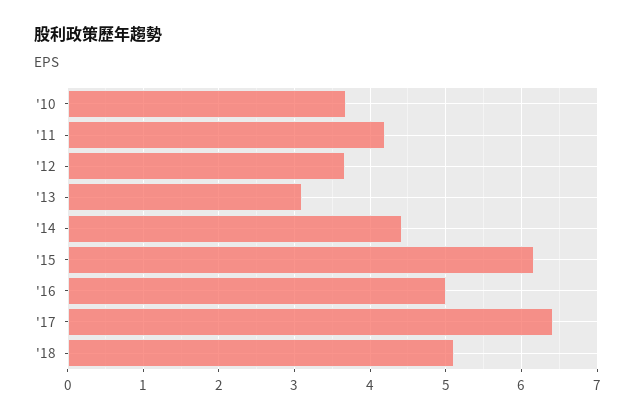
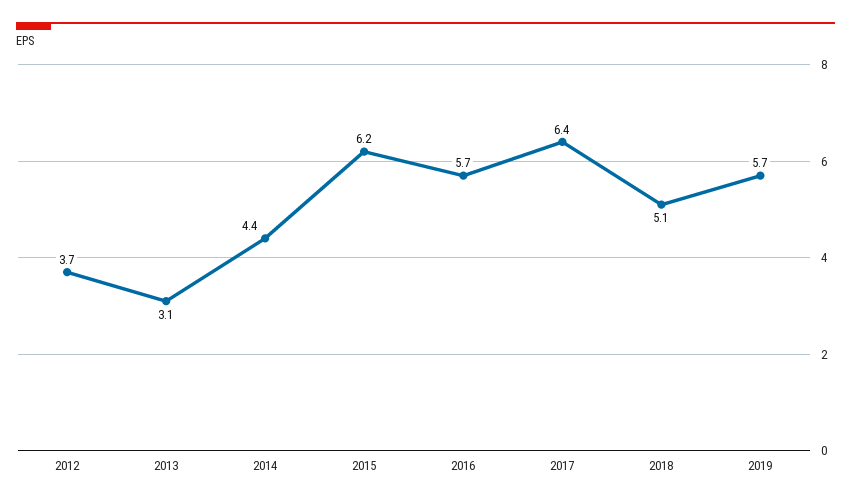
'10: 3.7 -> none
'11: 4.2 -> none
'16: 5 -> 5.7
2019: none -> 5.7

